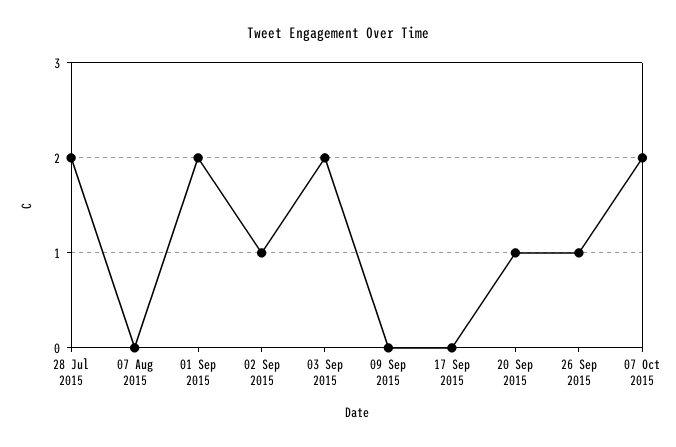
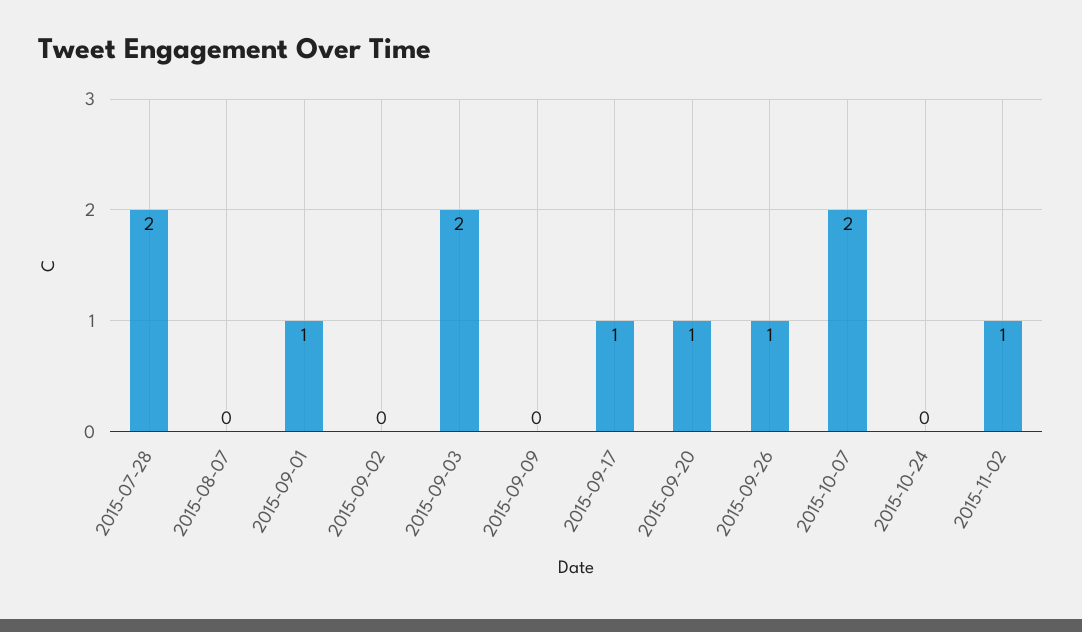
01 Sep 2015: 2 -> 1
02 Sep 2015: 1 -> 0
17 Sep 2015: 0 -> 1
2015-10-24: none -> 0
2015-11-02: none -> 1

